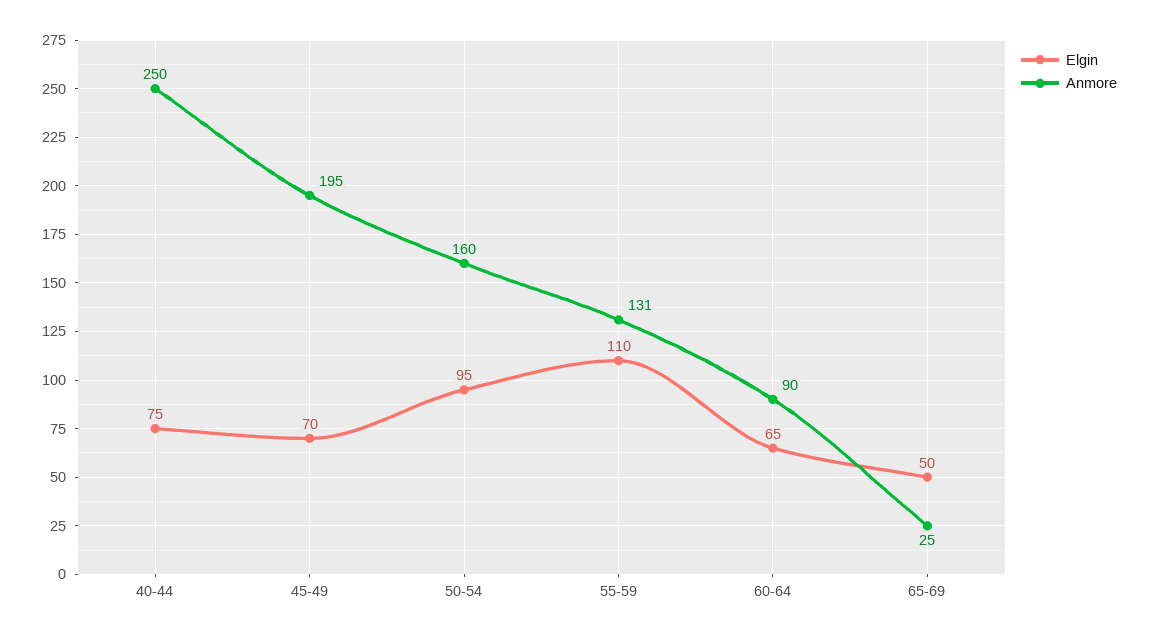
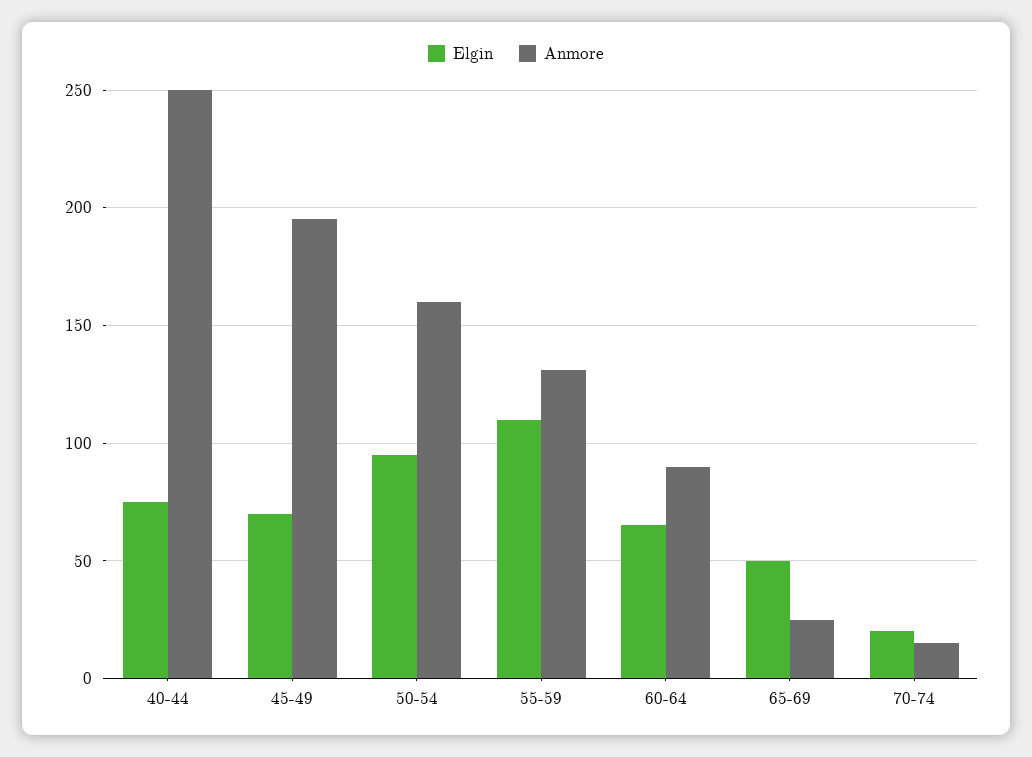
Elgin, 70-74: none -> 20
Anmore, 70-74: none -> 15

